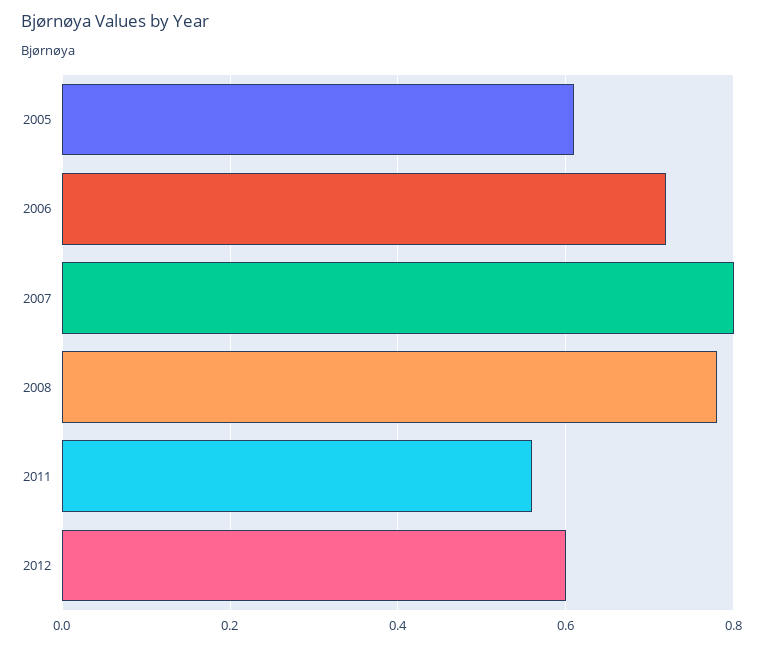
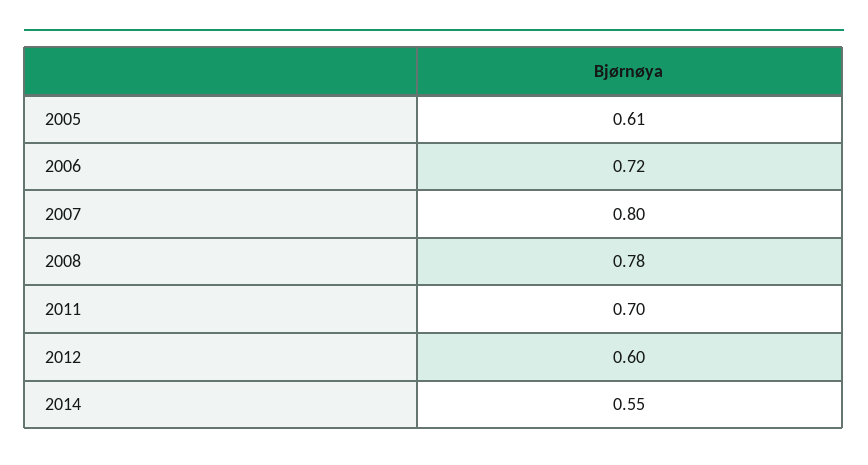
2011: 0.55 -> 0.7
2014: none -> 0.55

